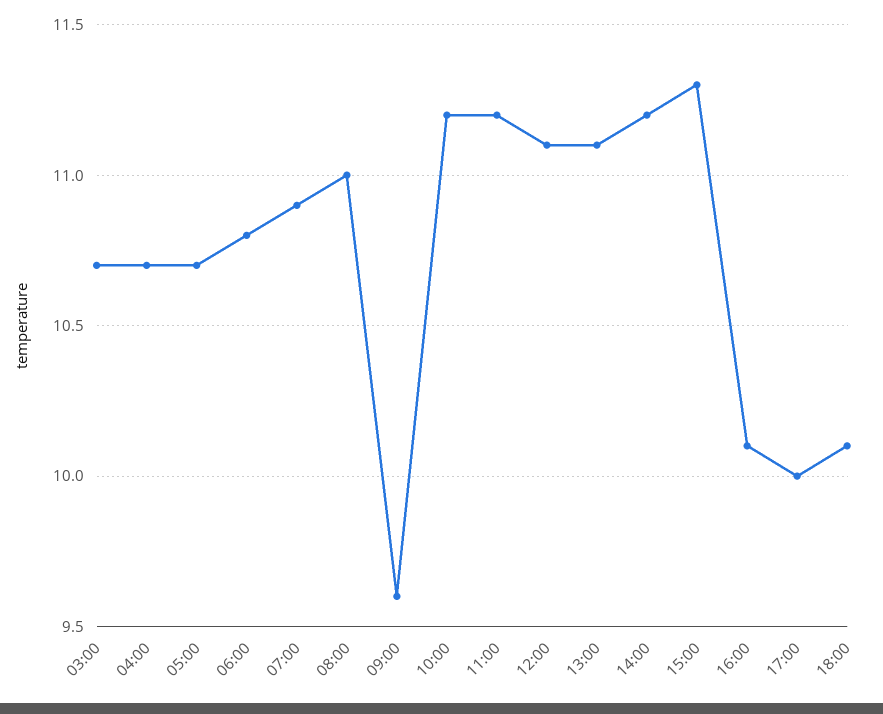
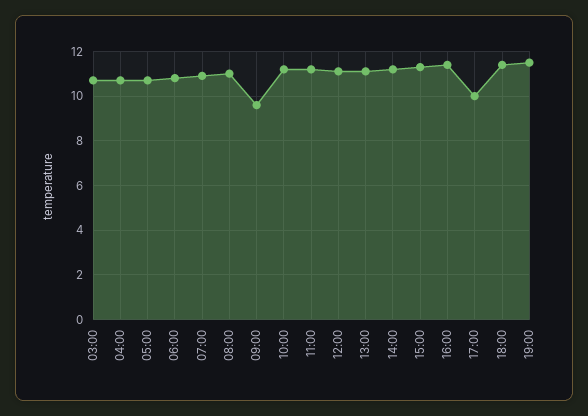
16:00: 10.1 -> 11.5
18:00: 10.1 -> 11.5
19:00: none -> 11.5

